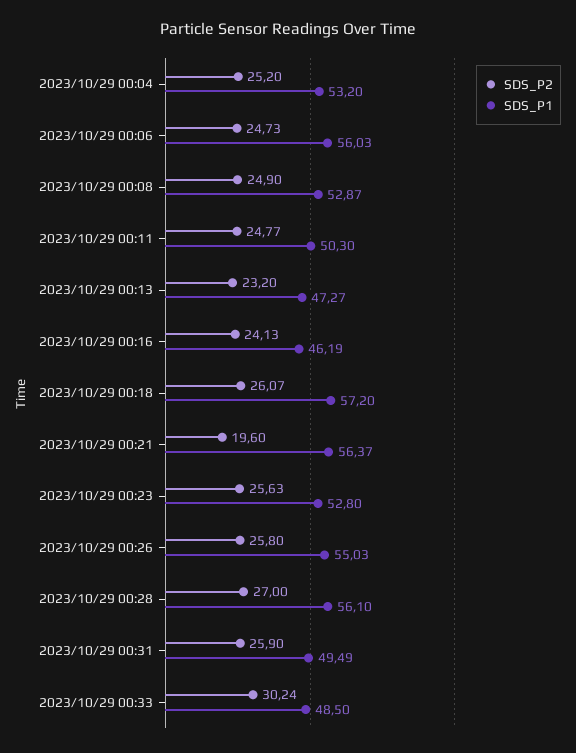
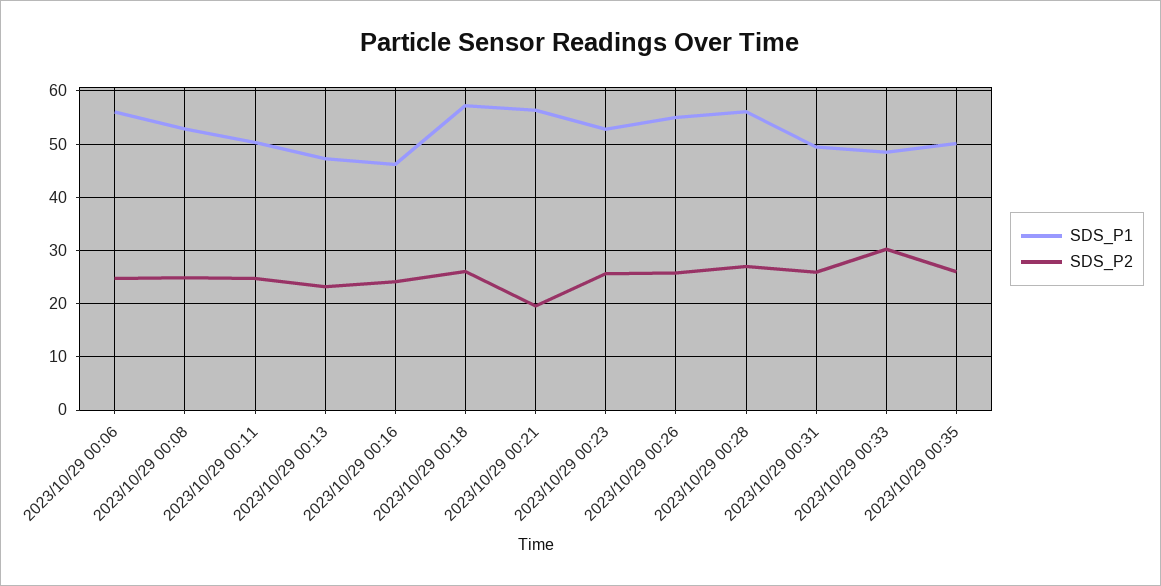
SDS_P2, 2023/10/29 00:04: 25.2 -> none
SDS_P1, 2023/10/29 00:04: 53.2 -> none
SDS_P1, 2023/10/29 00:35: none -> 50
SDS_P2, 2023/10/29 00:35: none -> 26

